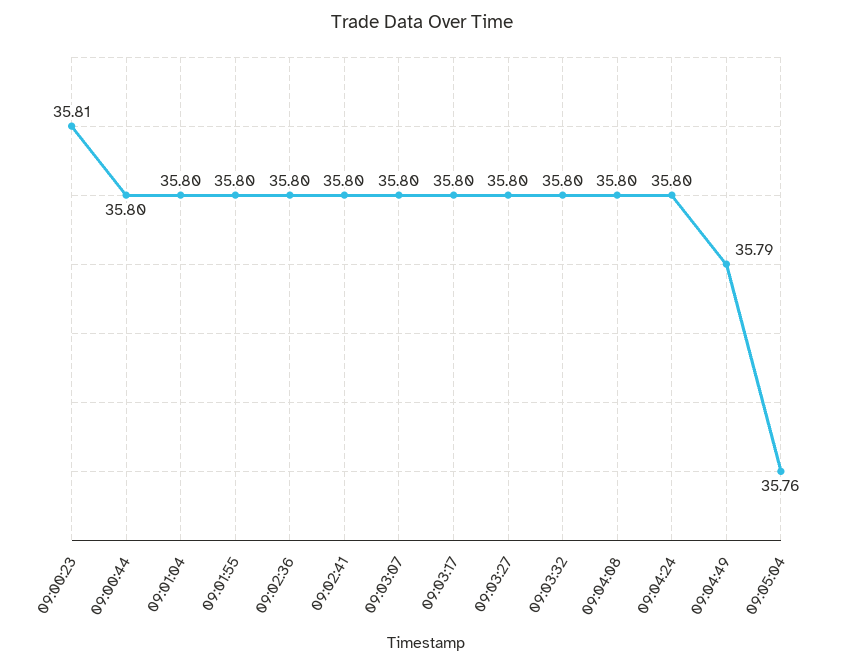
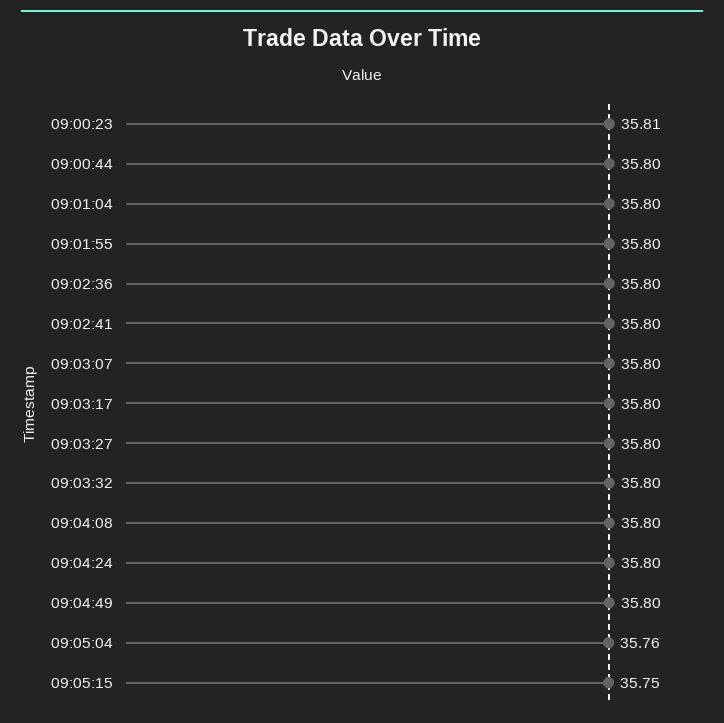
09:04:49: 35.79 -> 35.8
09:05:15: none -> 35.75

